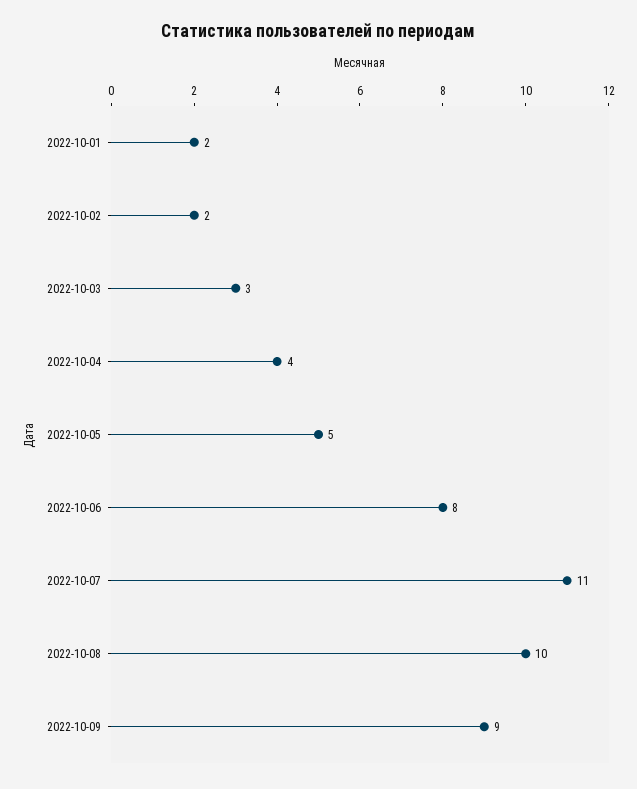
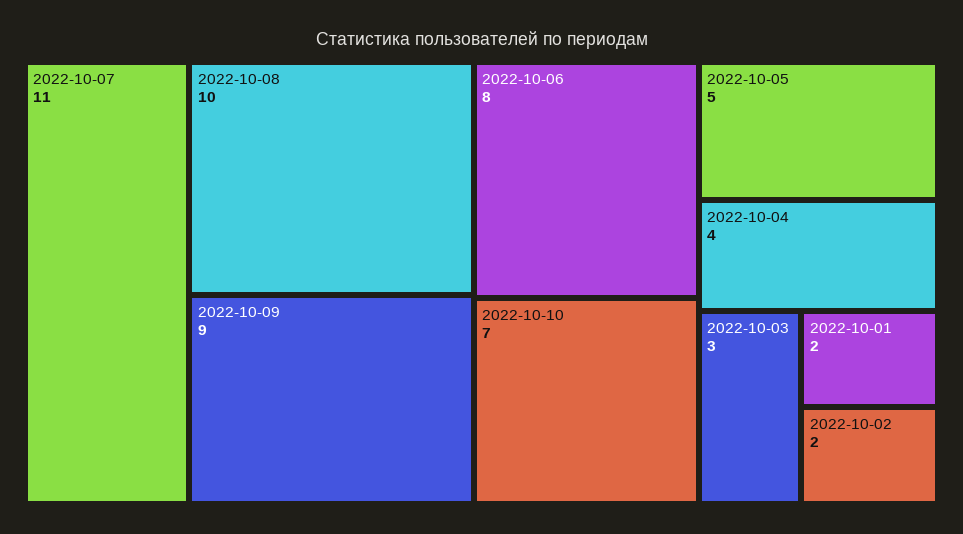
2022-10-10: none -> 7

